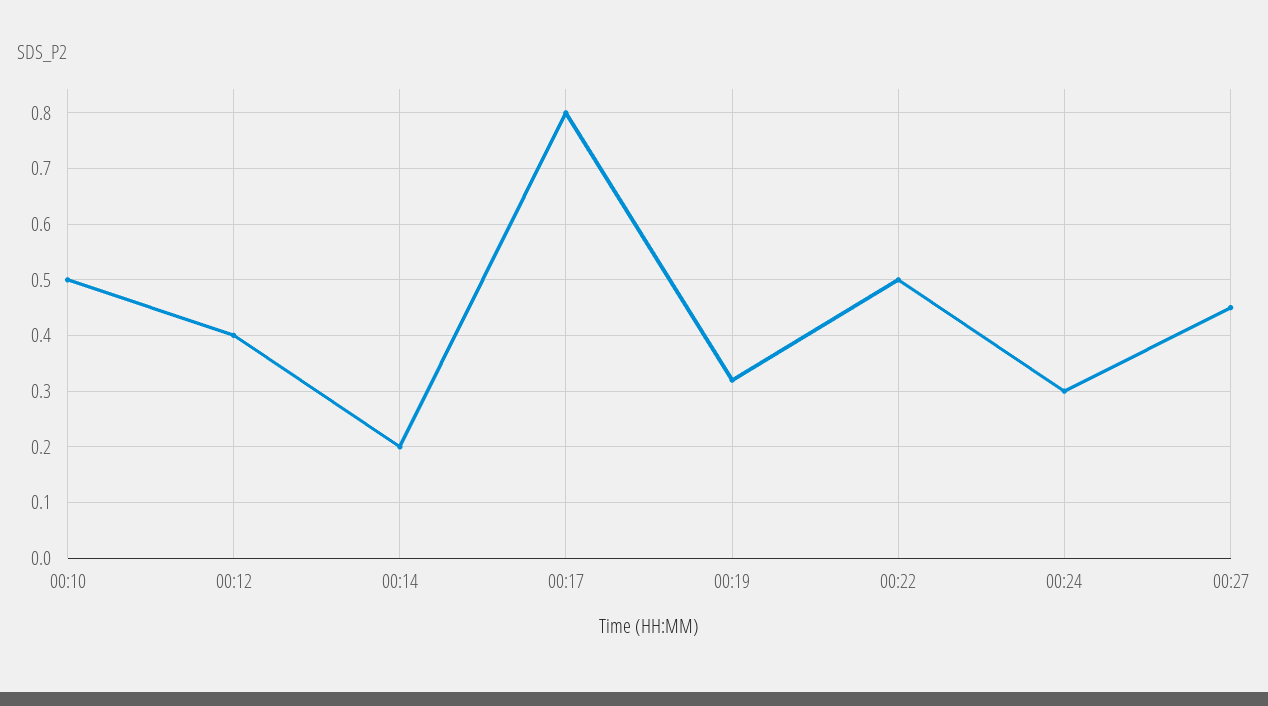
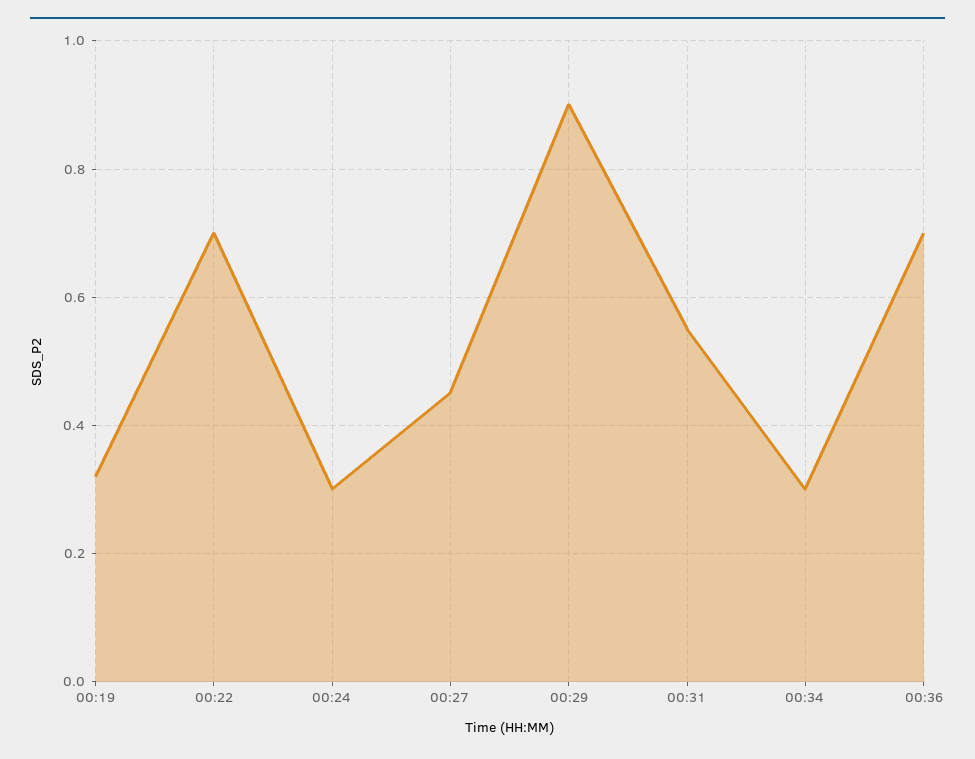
00:10: 0.5 -> none
00:12: 0.4 -> none
00:14: 0.2 -> none
00:17: 0.8 -> none
00:22: 0.5 -> 0.7
00:29: none -> 0.9
00:31: none -> 0.55
00:34: none -> 0.3
00:36: none -> 0.7

